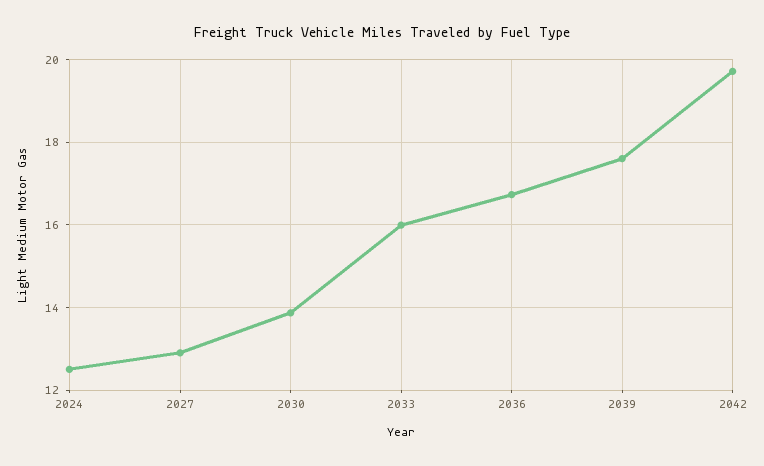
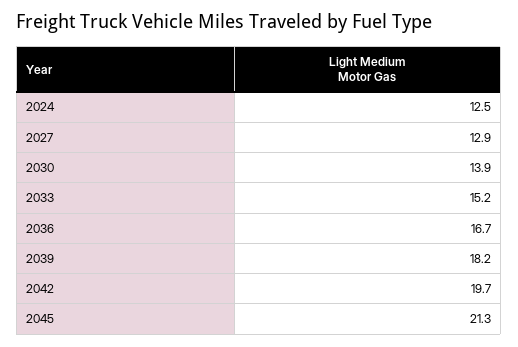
2033: 16 -> 15.2
2039: 17.6 -> 18.2
2045: none -> 21.3

